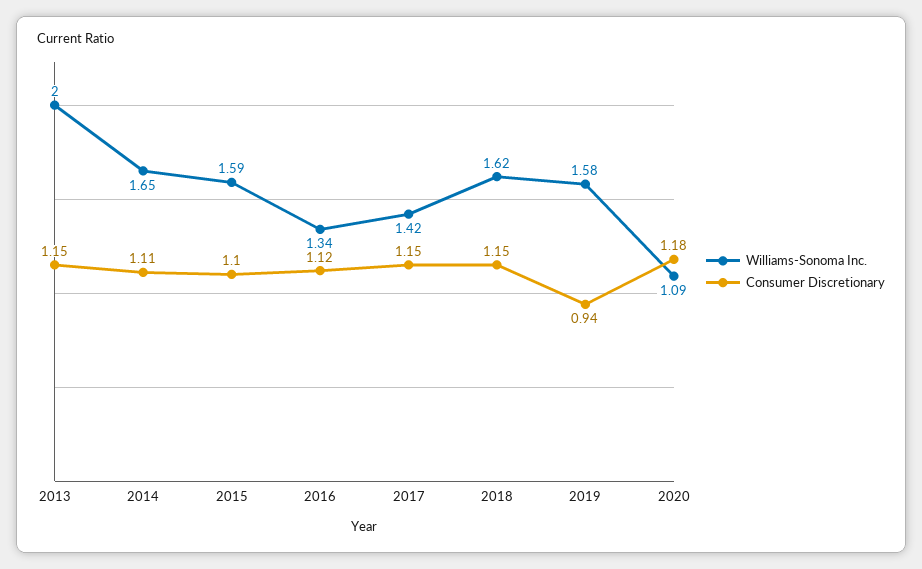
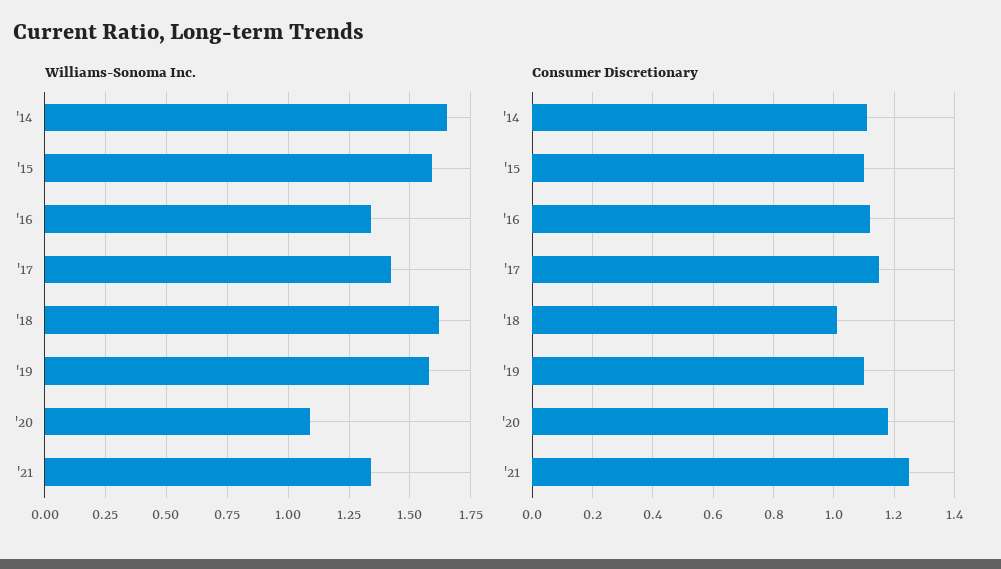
Williams-Sonoma Inc., 2013: 2 -> none
Consumer Discretionary, 2013: 1.15 -> none
Consumer Discretionary, 2018: 1.15 -> 1
Consumer Discretionary, 2019: 0.94 -> 1.1
Williams-Sonoma Inc., '21: none -> 1.35
Consumer Discretionary, '21: none -> 1.25

